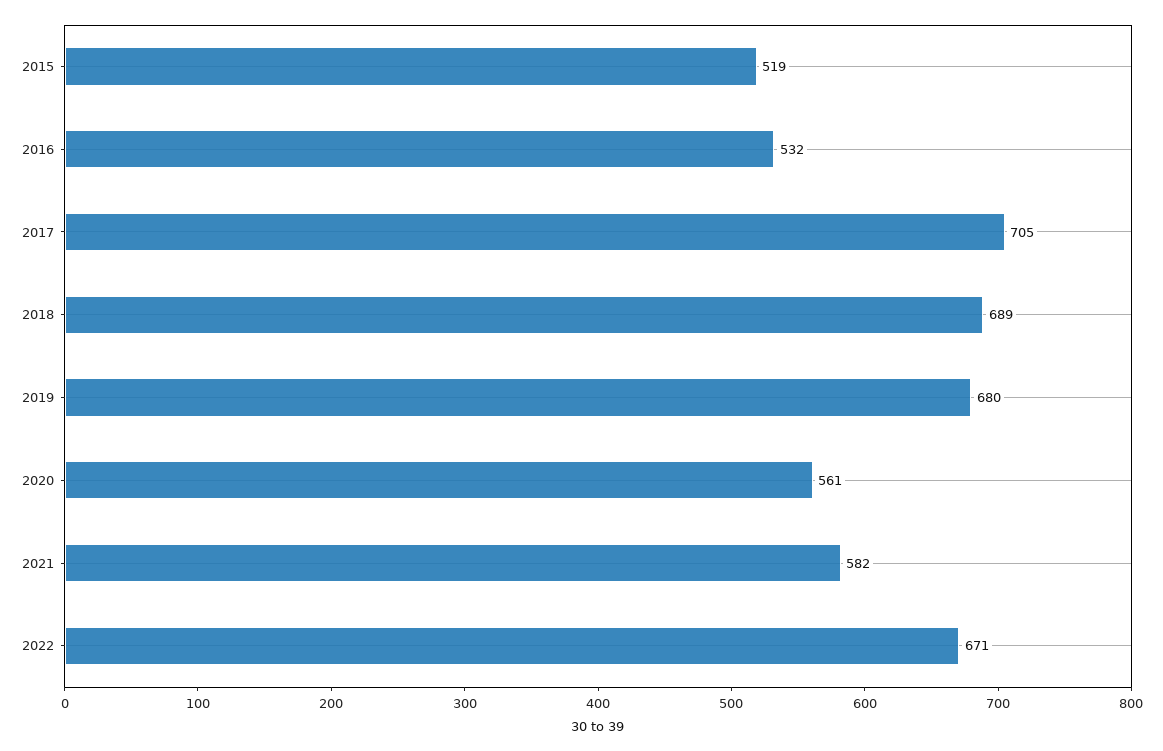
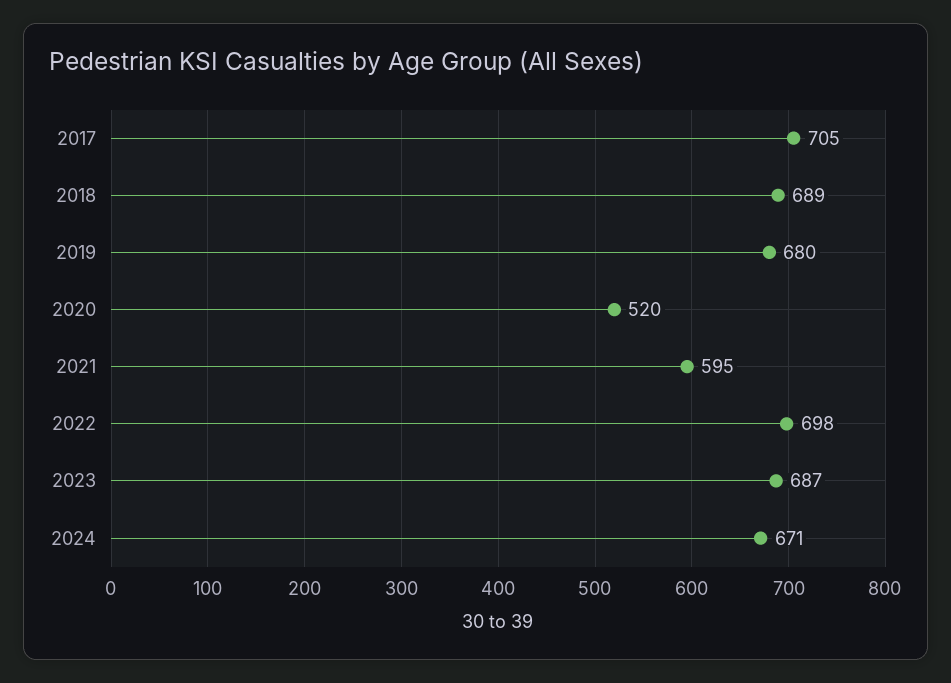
2015: 519 -> none
2016: 532 -> none
2020: 561 -> 520
2021: 582 -> 595
2022: 671 -> 698
2023: none -> 687
2024: none -> 671

